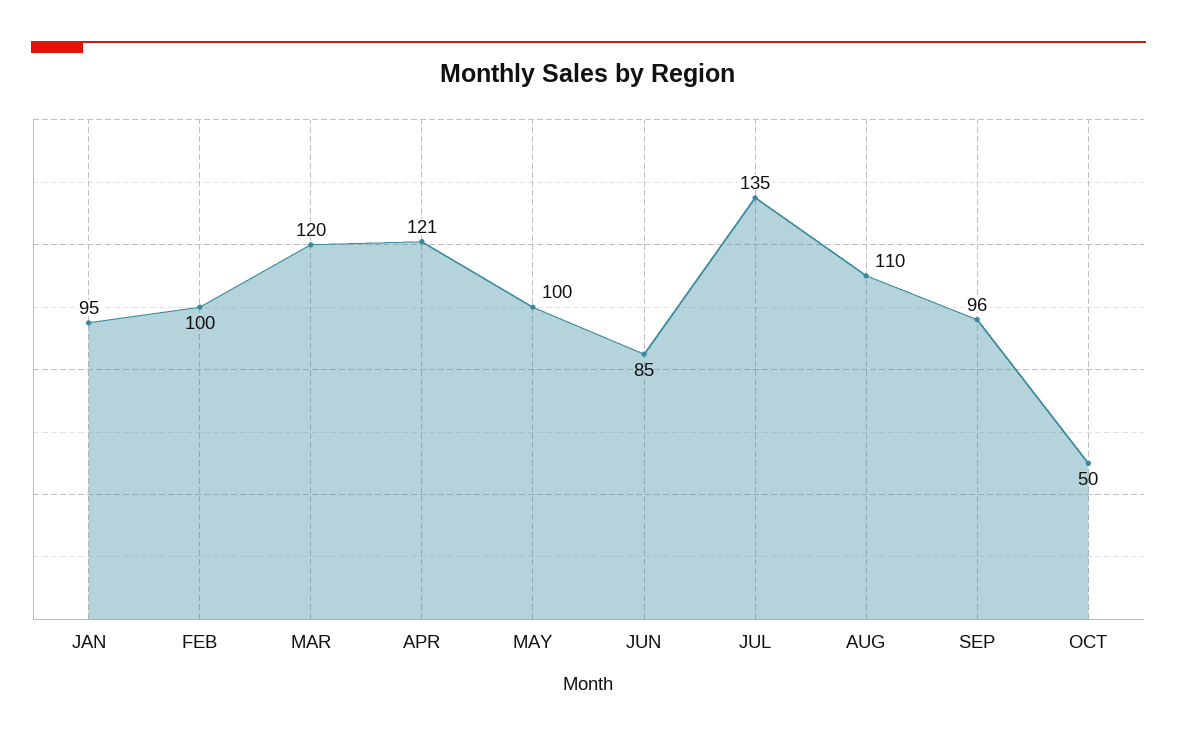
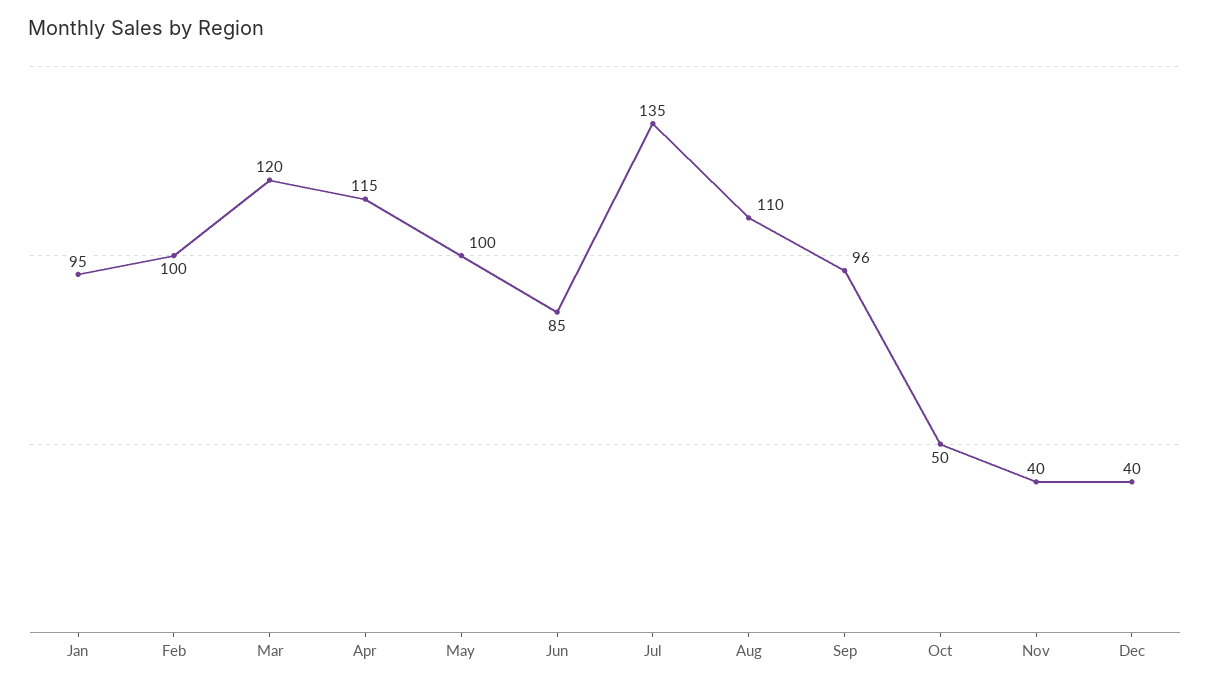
APR: 121 -> 115
Nov: none -> 40
Dec: none -> 40

